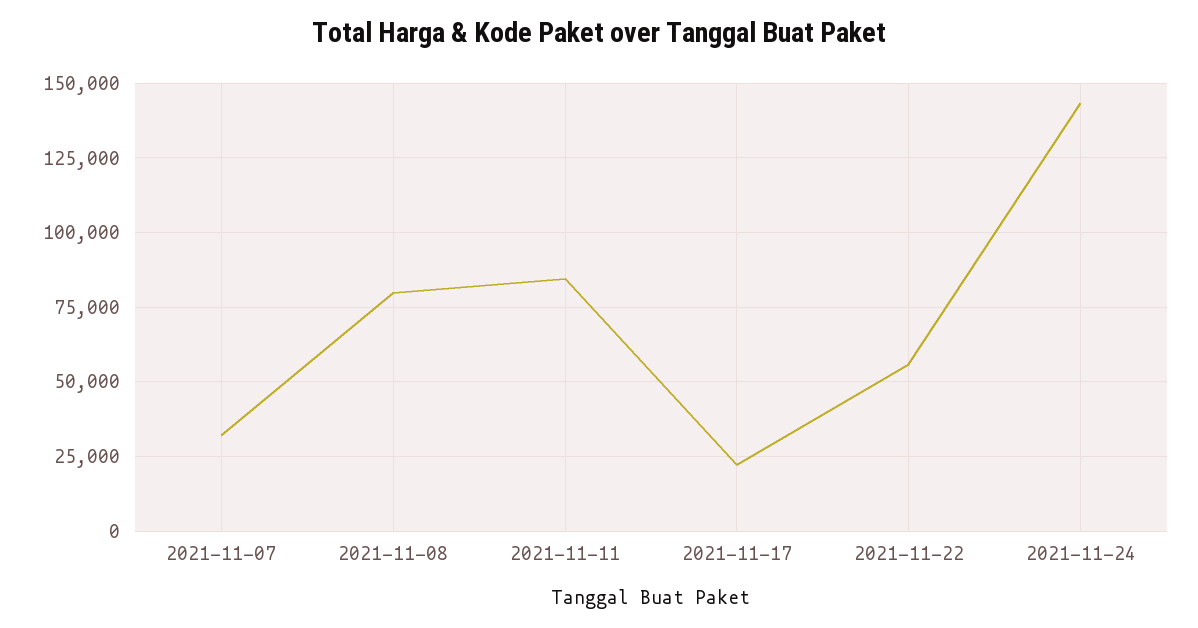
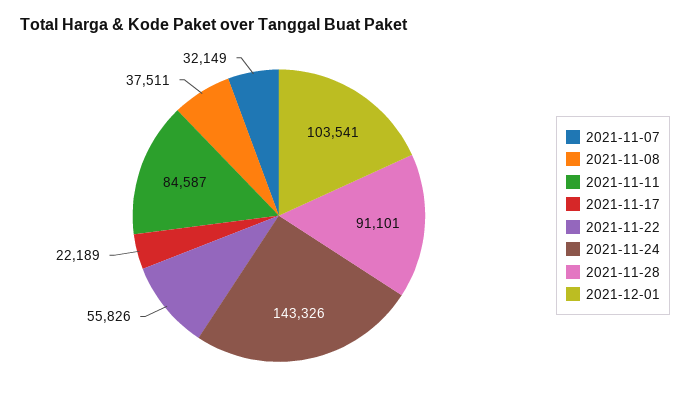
2021-11-08: 80000 -> 37511
2021-11-28: none -> 91101
2021-12-01: none -> 103541

